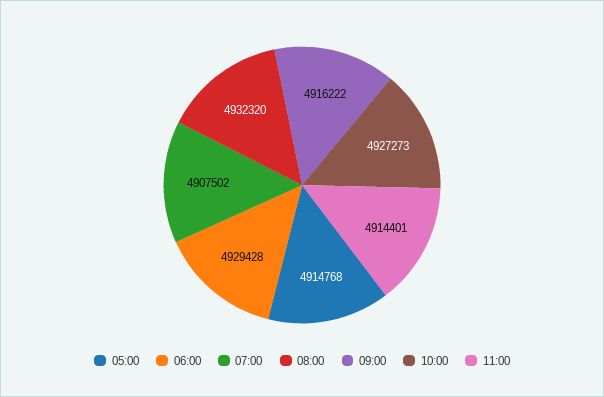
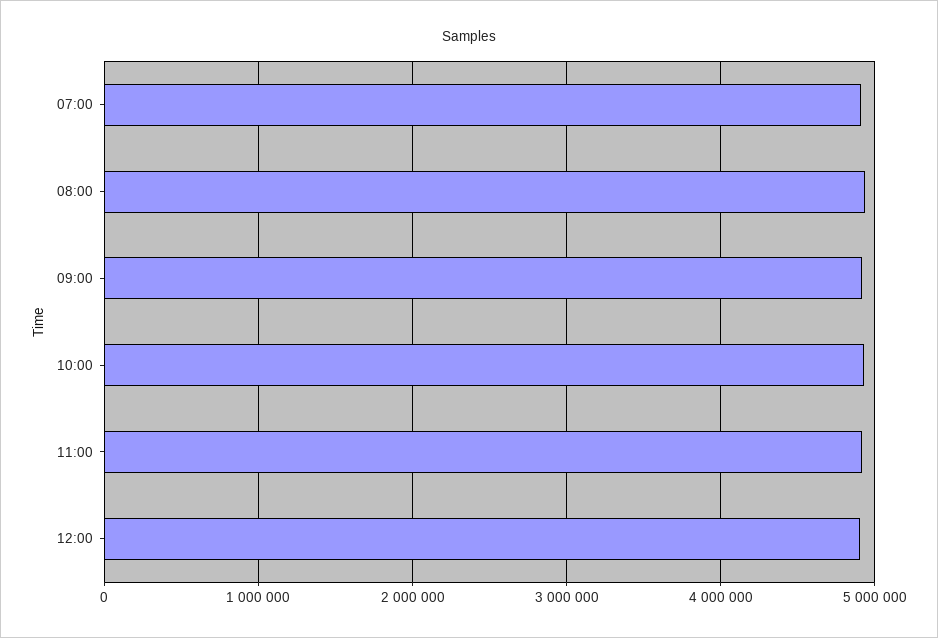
05:00: 4914768 -> none
06:00: 4929428 -> none
12:00: none -> 4900000

